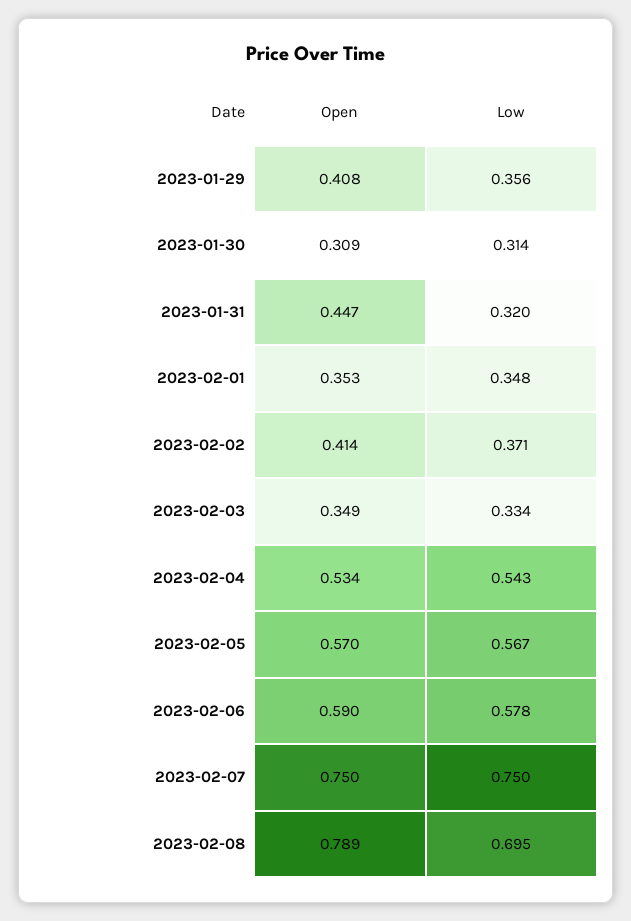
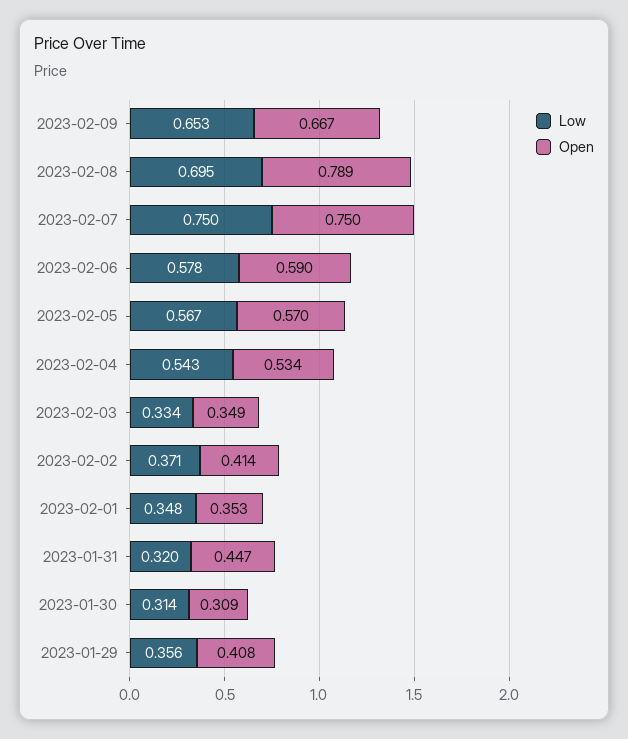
Low, 2023-02-09: none -> 0.653
Open, 2023-02-09: none -> 0.667

